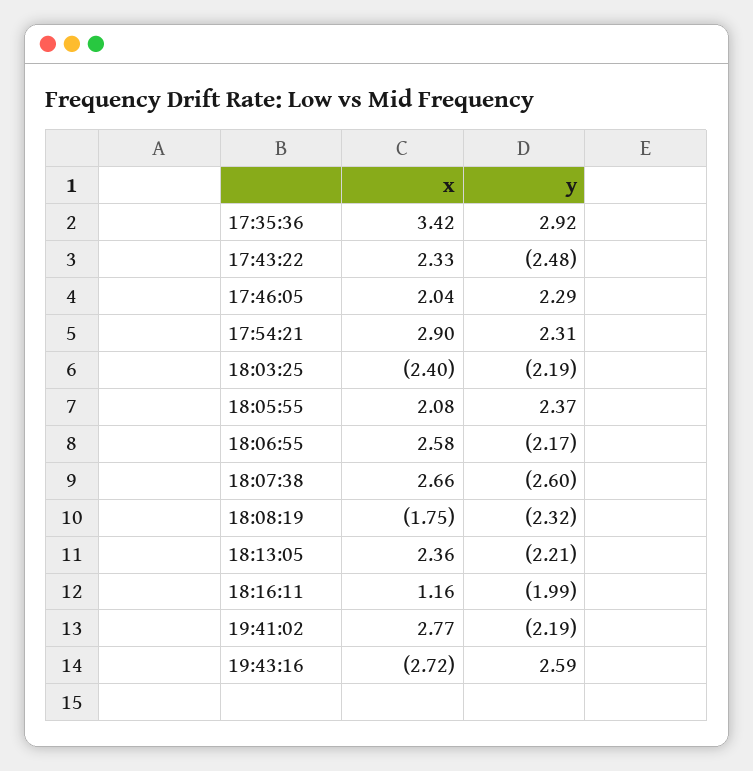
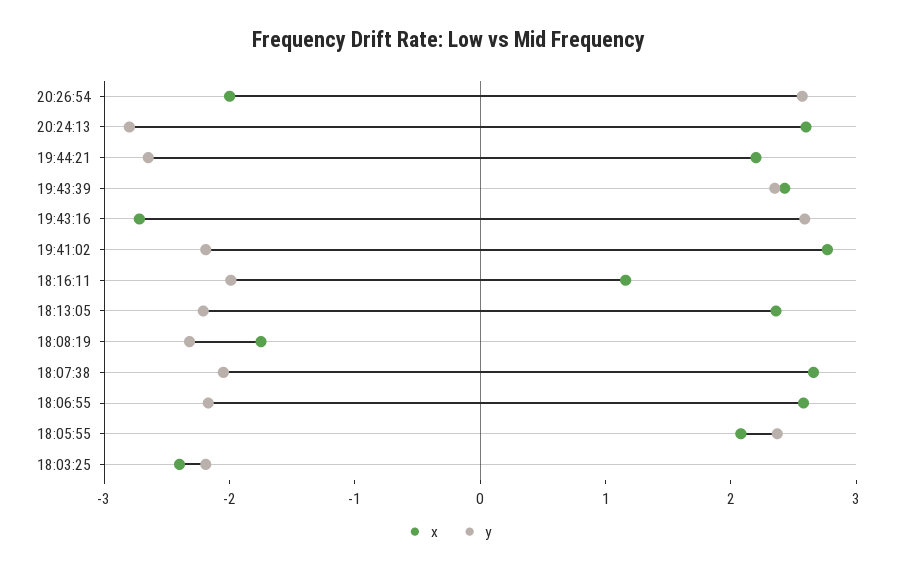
x, 17:35:36: 3.42 -> none
y, 17:35:36: 2.92 -> none
x, 17:43:22: 2.33 -> none
y, 17:43:22: -2.48 -> none
x, 17:46:05: 2.04 -> none
y, 17:46:05: 2.29 -> none
x, 17:54:21: 2.9 -> none
y, 17:54:21: 2.31 -> none
y, 18:07:38: -2.6 -> -2
x, 20:26:54: none -> -2
y, 20:26:54: none -> 2.6
x, 20:24:13: none -> 2.6
y, 20:24:13: none -> -2.8
x, 19:44:21: none -> 2.2
y, 19:44:21: none -> -2.6
x, 19:43:39: none -> 2.4
y, 19:43:39: none -> 2.4

